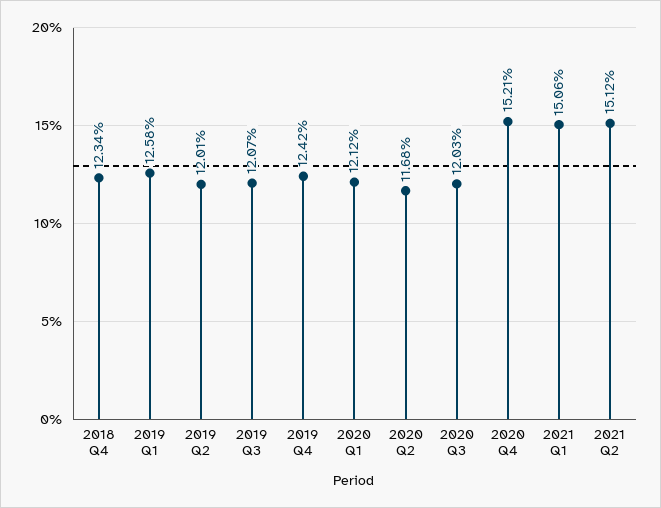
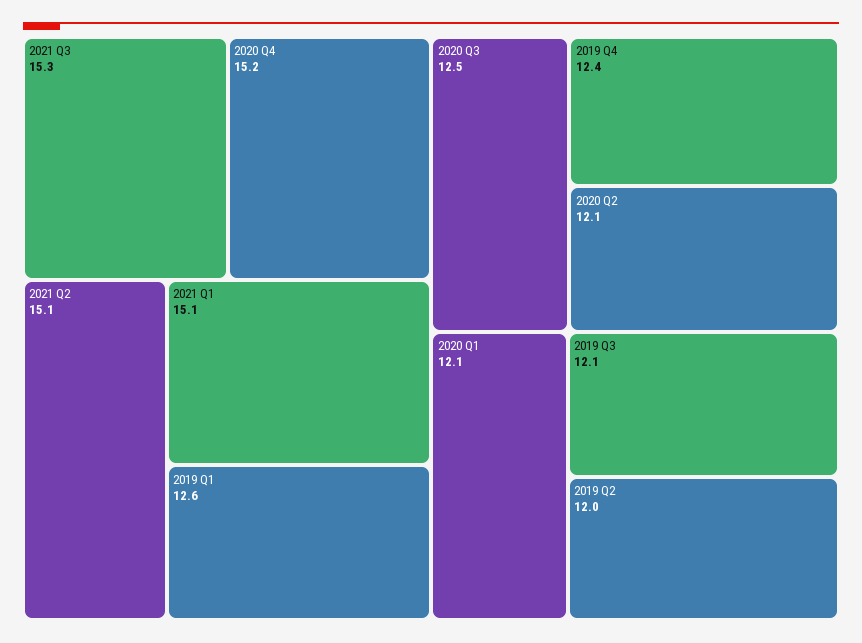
2018 Q4: 12.34 -> none
2020 Q2: 11.68 -> 12.1
2020 Q3: 12.03 -> 12.5
2021 Q3: none -> 15.3

